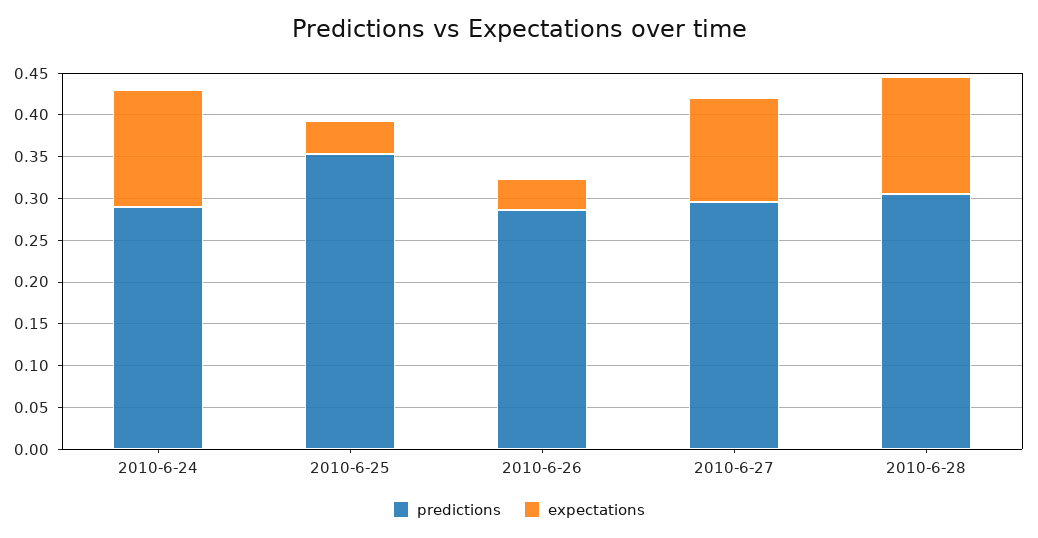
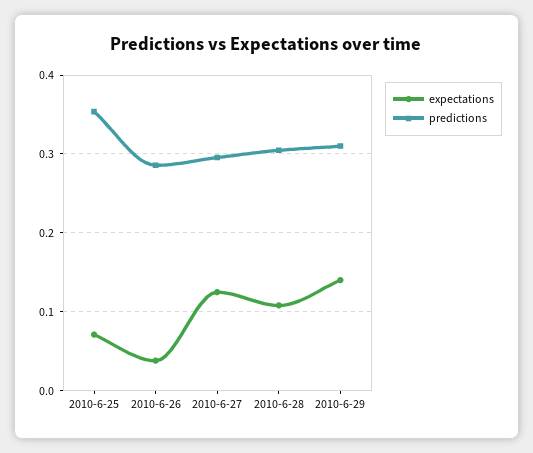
predictions, 2010-6-24: 0.29 -> none
expectations, 2010-6-24: 0.14 -> none
expectations, 2010-6-25: 0.04 -> 0.07
expectations, 2010-6-28: 0.14 -> 0.11
expectations, 2010-6-29: none -> 0.14
predictions, 2010-6-29: none -> 0.31

